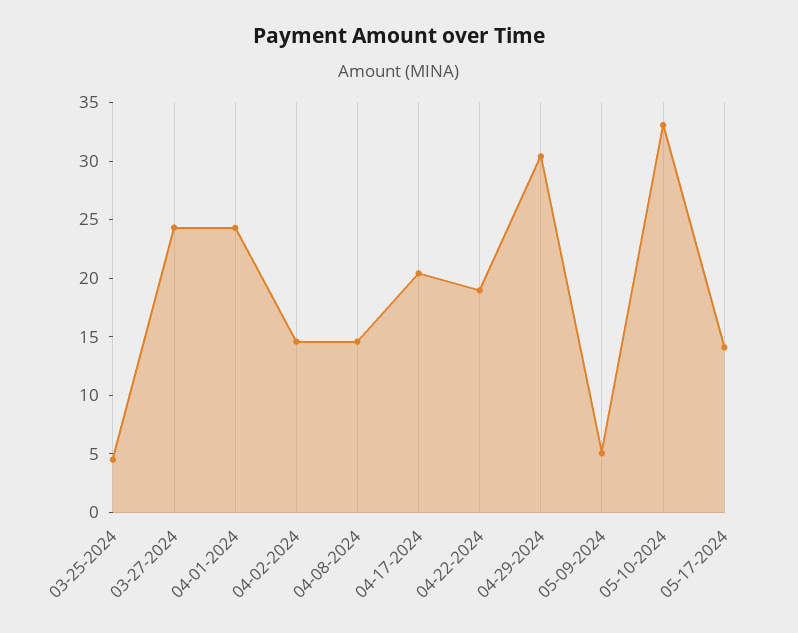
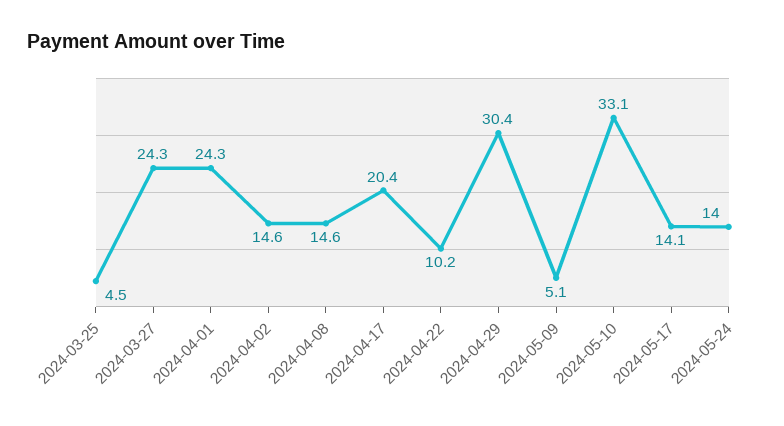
04-22-2024: 19 -> 10.2
2024-05-24: none -> 14

